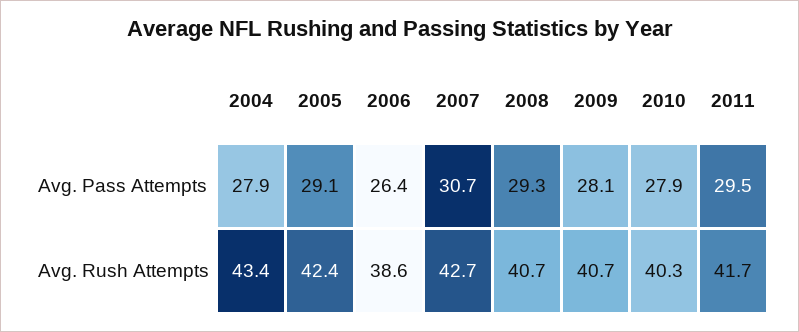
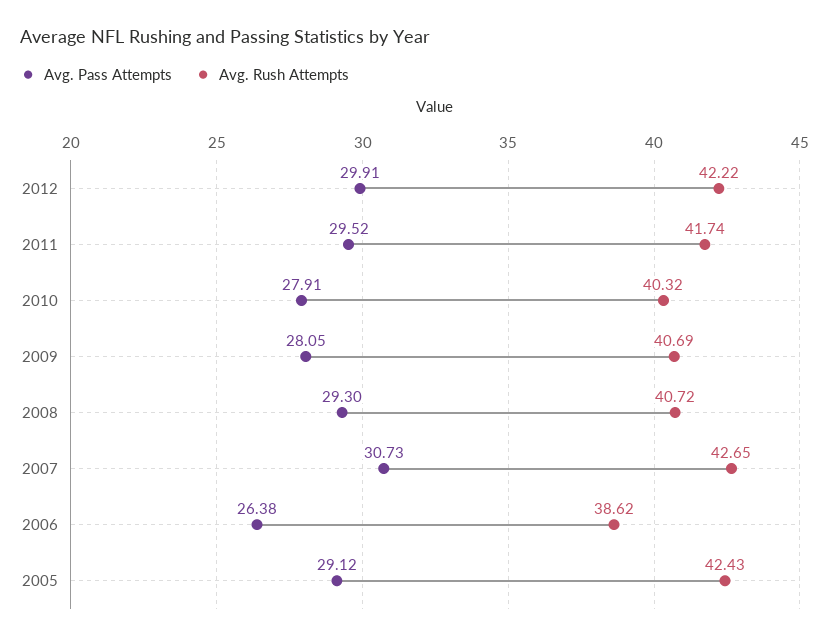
Avg. Pass Attempts, 2004: 27.9 -> none
Avg. Rush Attempts, 2004: 43.4 -> none
Avg. Pass Attempts, 2012: none -> 29.91
Avg. Rush Attempts, 2012: none -> 42.22

